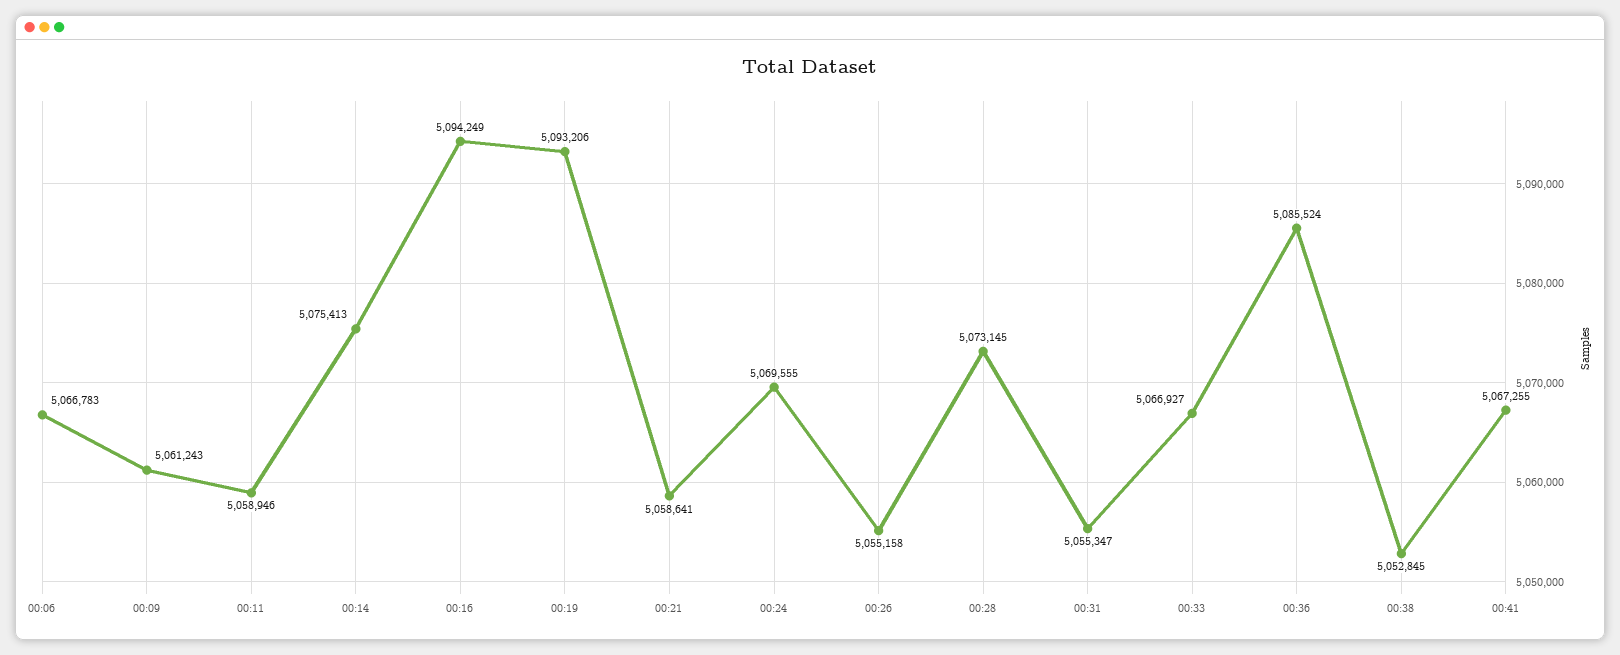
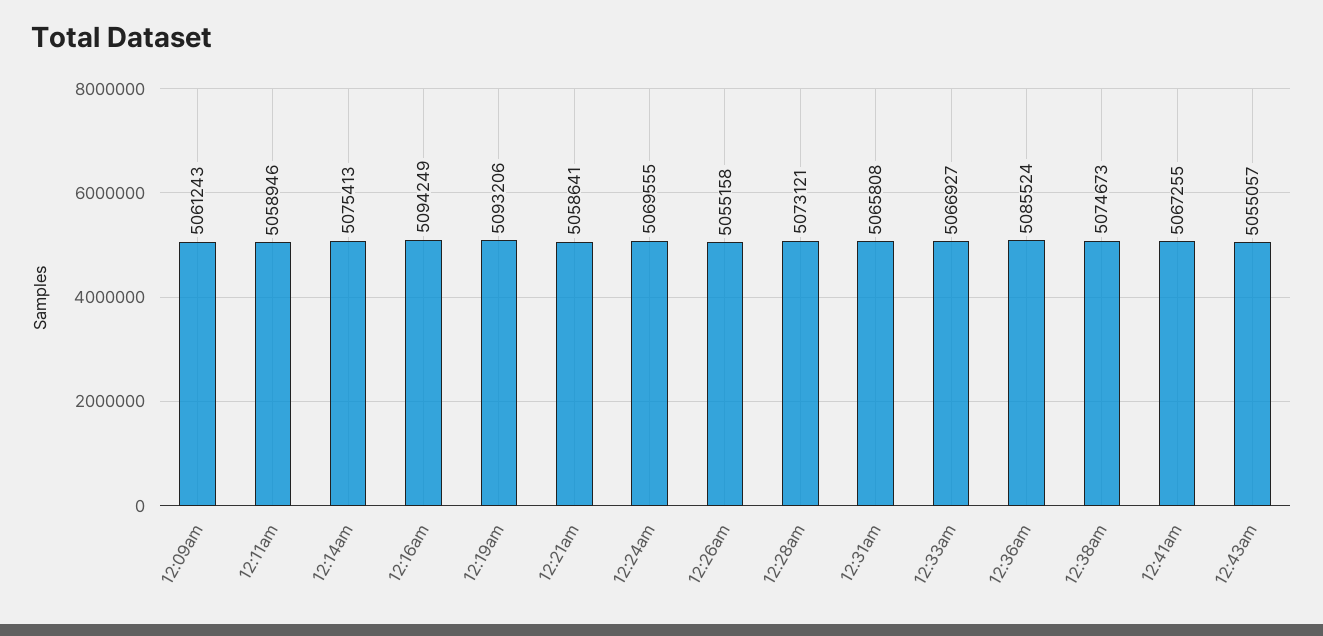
00:06: 5066783 -> none
00:28: 5073145 -> 5073121
00:31: 5055347 -> 5065808
00:38: 5052845 -> 5074673
12:43am: none -> 5055057

